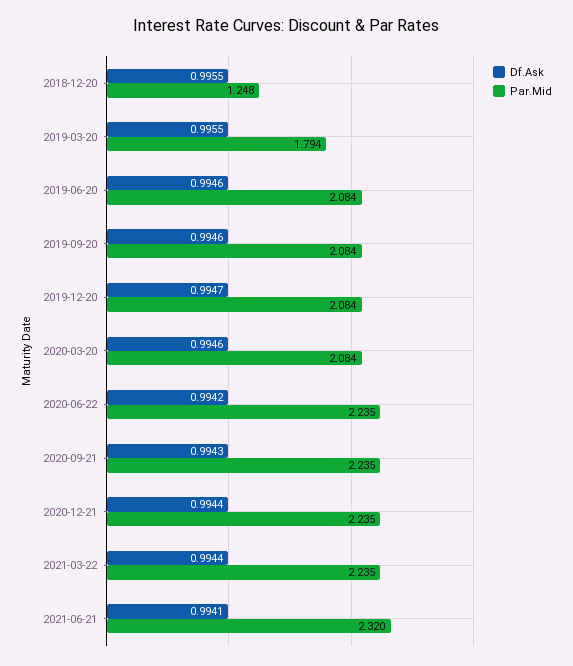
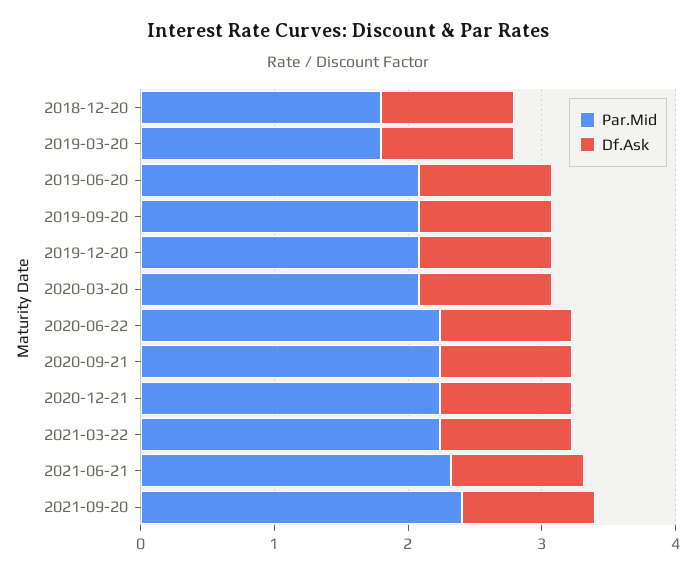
Par.Mid, 2018-12-20: 1.248 -> 1.8
Par.Mid, 2021-09-20: none -> 2.4
Df.Ask, 2021-09-20: none -> 1

